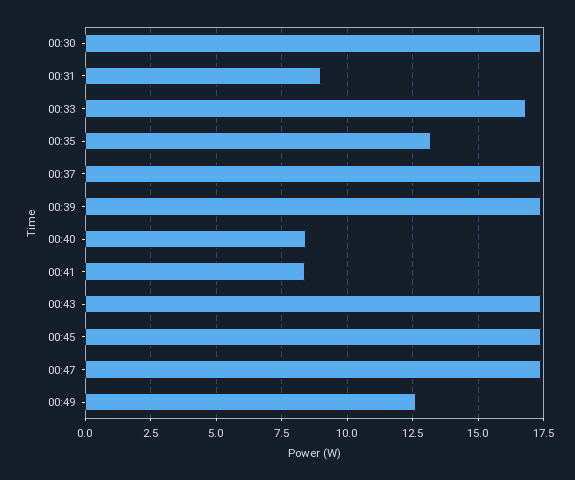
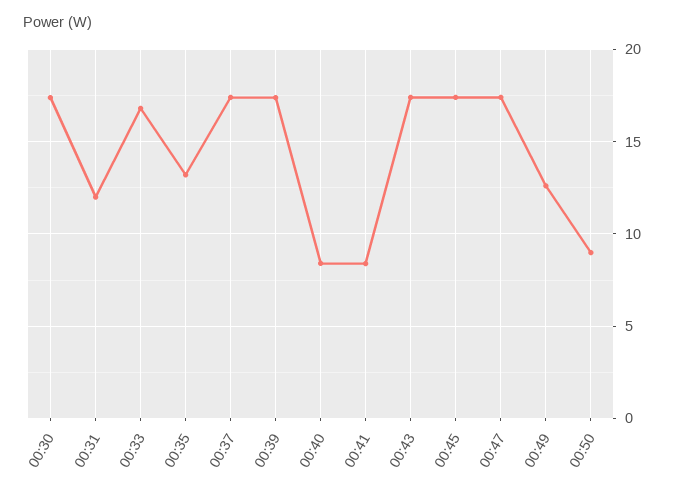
00:31: 9 -> 12
00:50: none -> 9

